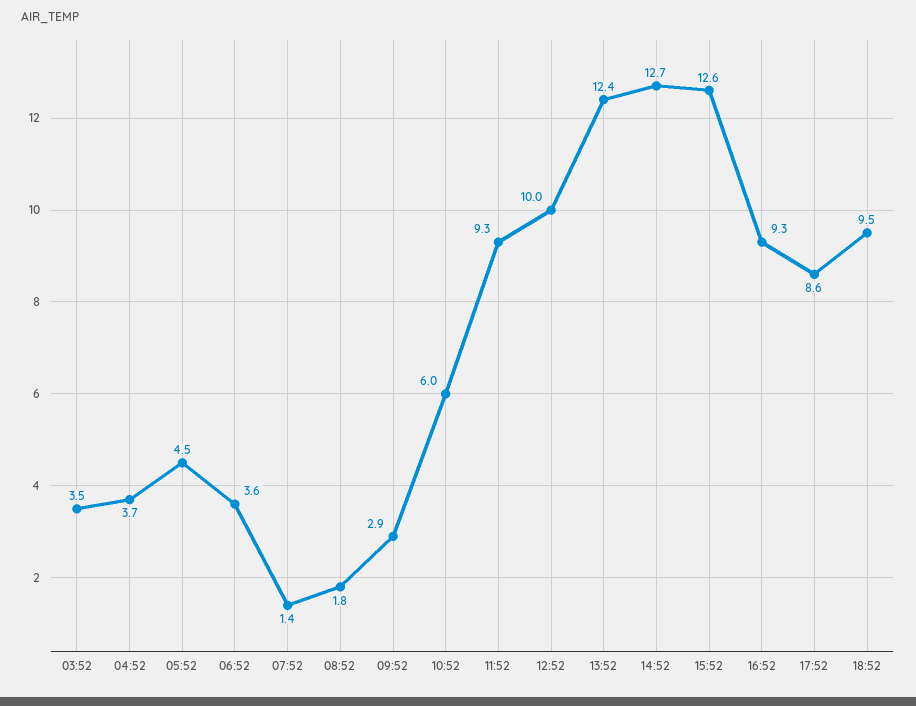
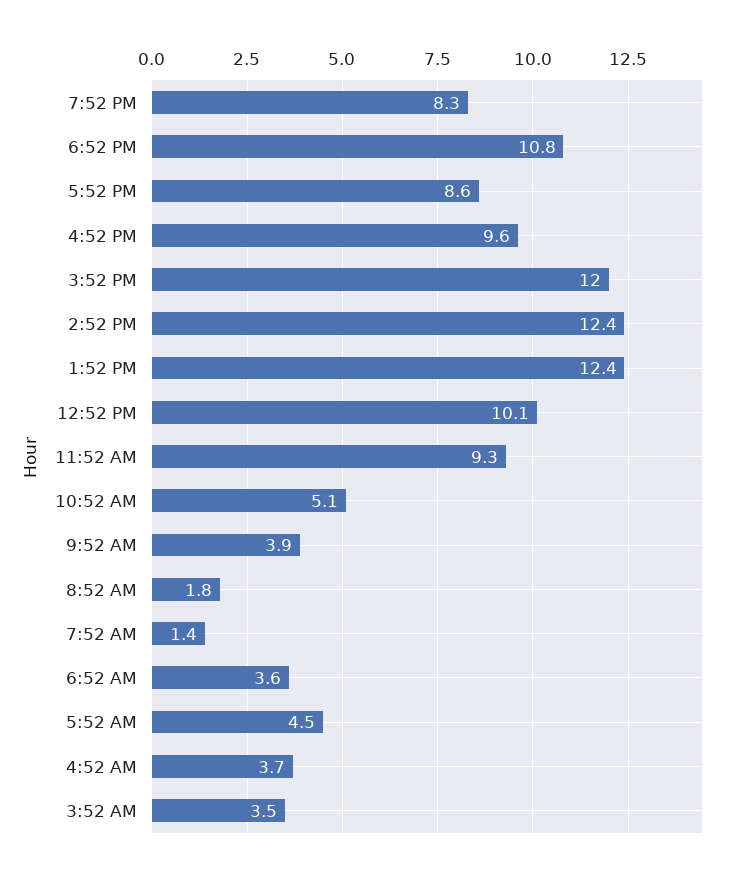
09:52: 2.9 -> 3.9
10:52: 6 -> 5.1
12:52: 10 -> 10.1
14:52: 12.7 -> 12.4
15:52: 12.6 -> 12
16:52: 9.3 -> 9.6
18:52: 9.5 -> 10.8
7:52 PM: none -> 8.3

